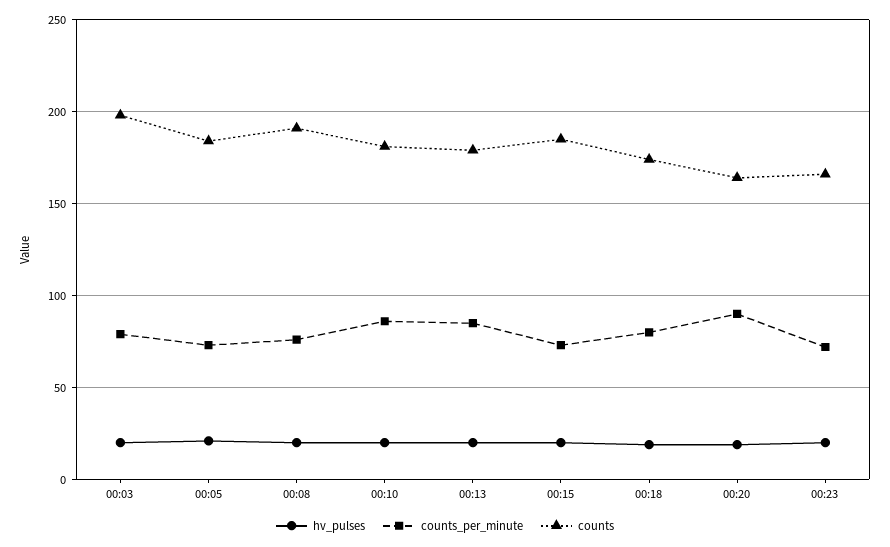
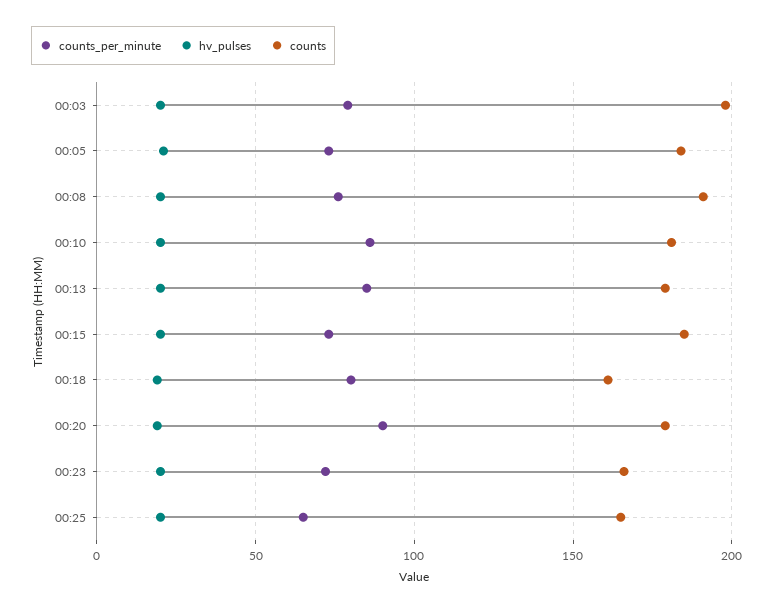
counts, 00:18: 175 -> 160
counts, 00:20: 165 -> 180
counts_per_minute, 00:25: none -> 65
hv_pulses, 00:25: none -> 20
counts, 00:25: none -> 165

